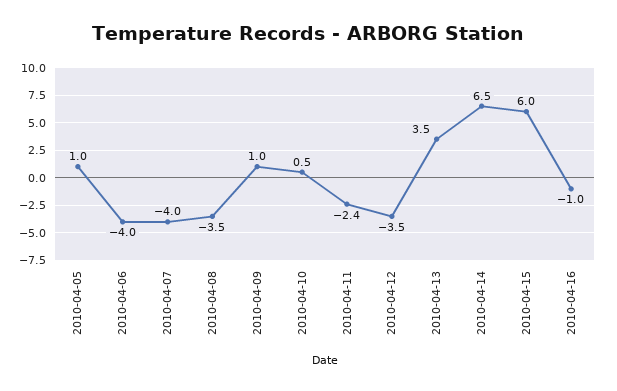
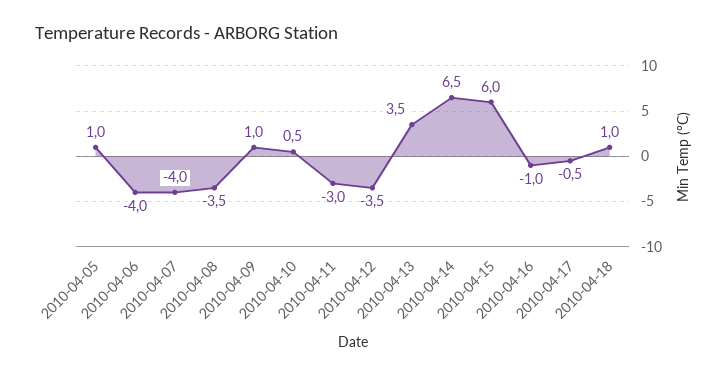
2010-04-11: -2.4 -> -3
2010-04-17: none -> -0.5
2010-04-18: none -> 1

